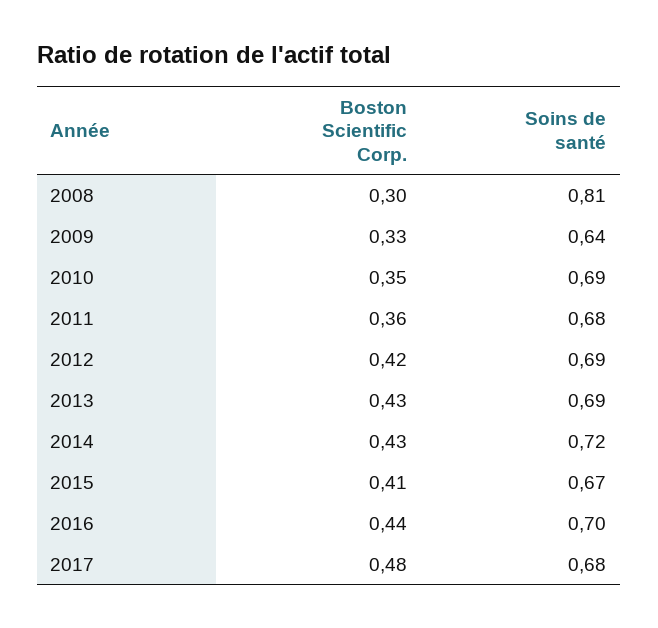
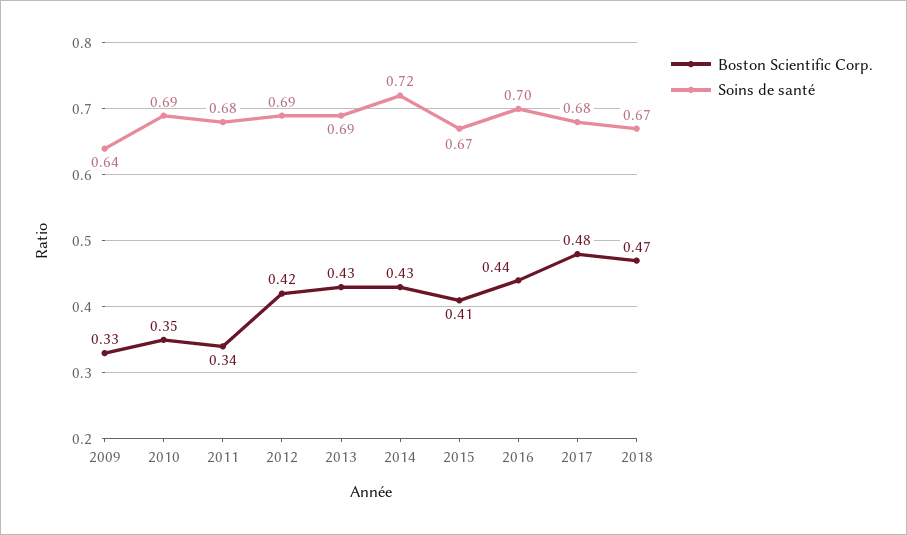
Boston Scientific Corp., 2008: 0.3 -> none
Soins de santé, 2008: 0.81 -> none
Boston Scientific Corp., 2011: 0.36 -> 0.34
Boston Scientific Corp., 2018: none -> 0.47
Soins de santé, 2018: none -> 0.67

